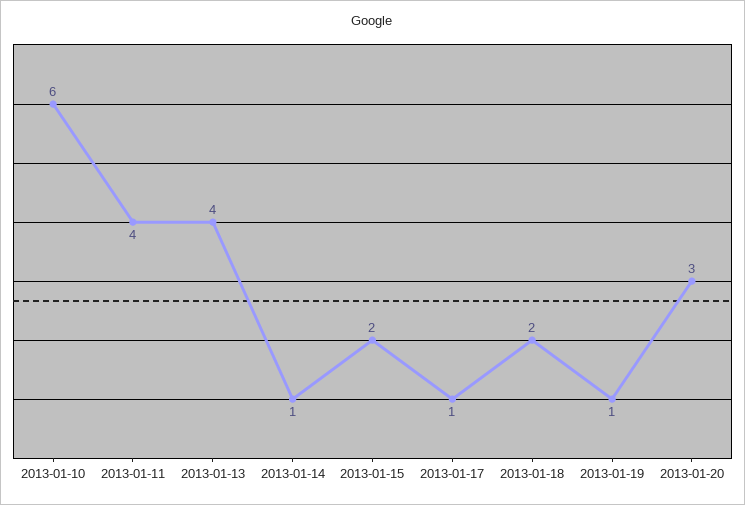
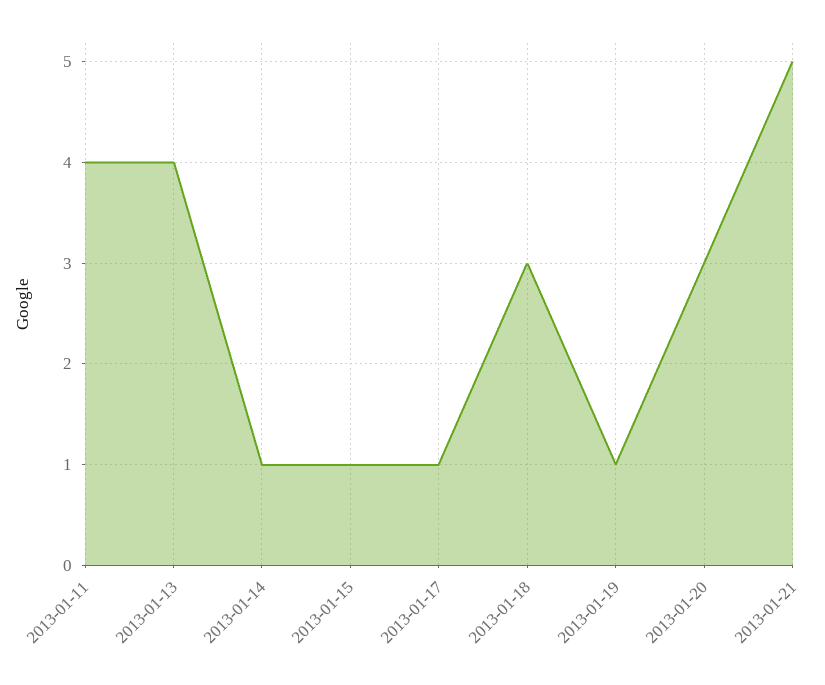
2013-01-10: 6 -> none
2013-01-15: 2 -> 1
2013-01-18: 2 -> 3
2013-01-21: none -> 5

